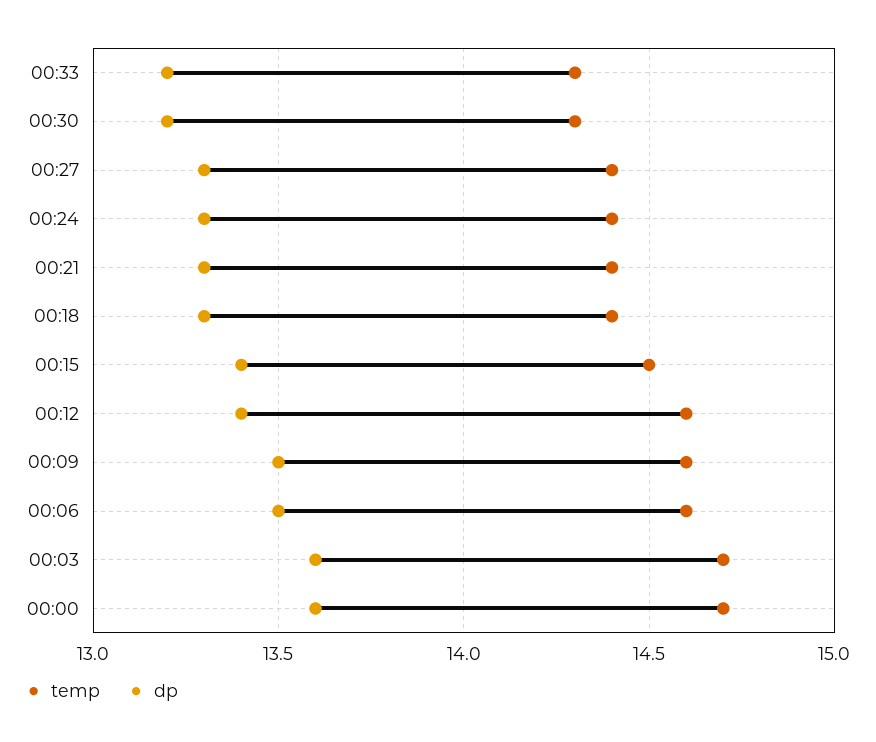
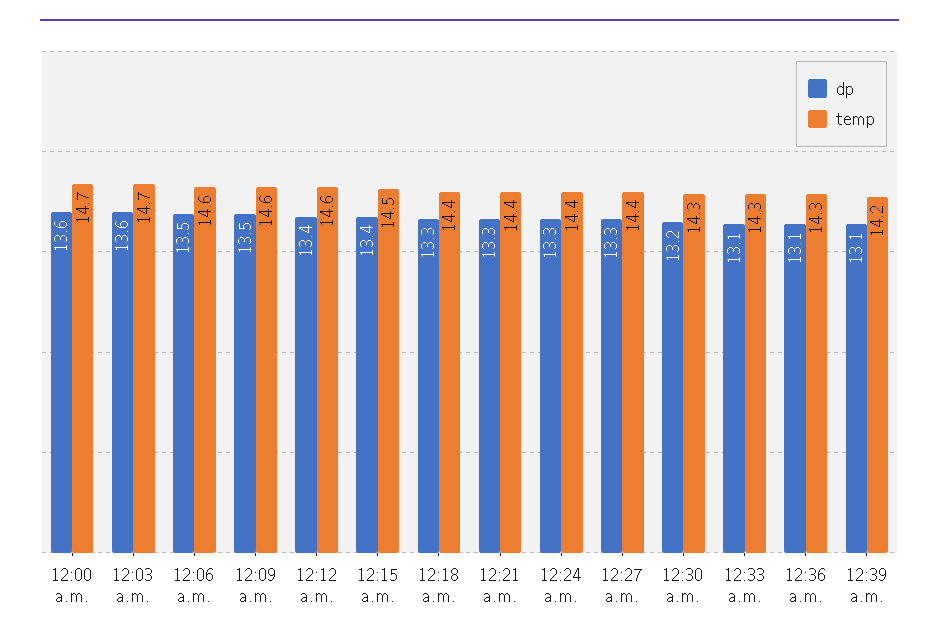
dp, 00:33: 13.2 -> 13.1
dp, 12:36 a.m.: none -> 13.1
temp, 12:36 a.m.: none -> 14.3
dp, 12:39 a.m.: none -> 13.1
temp, 12:39 a.m.: none -> 14.2

